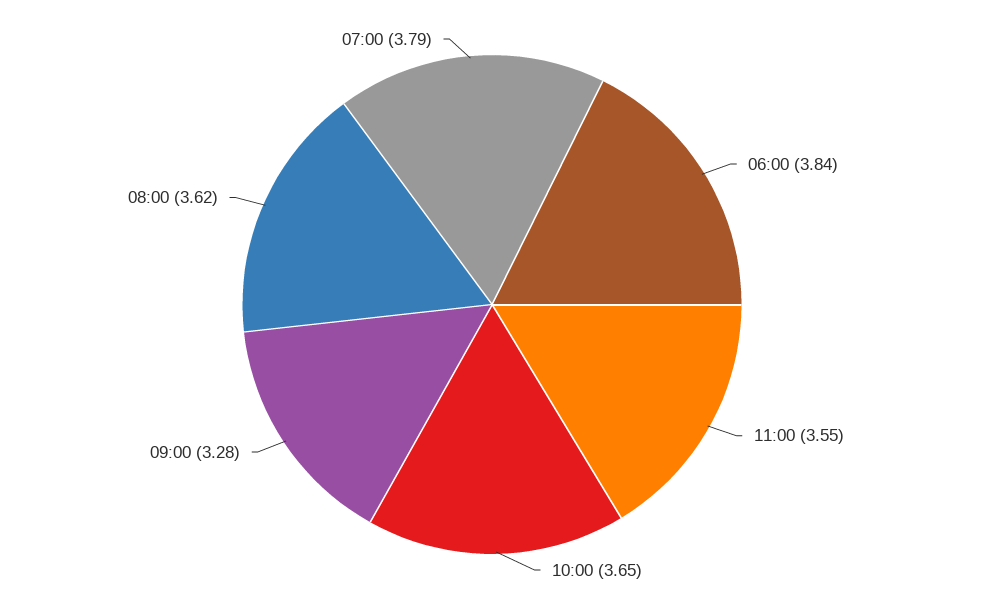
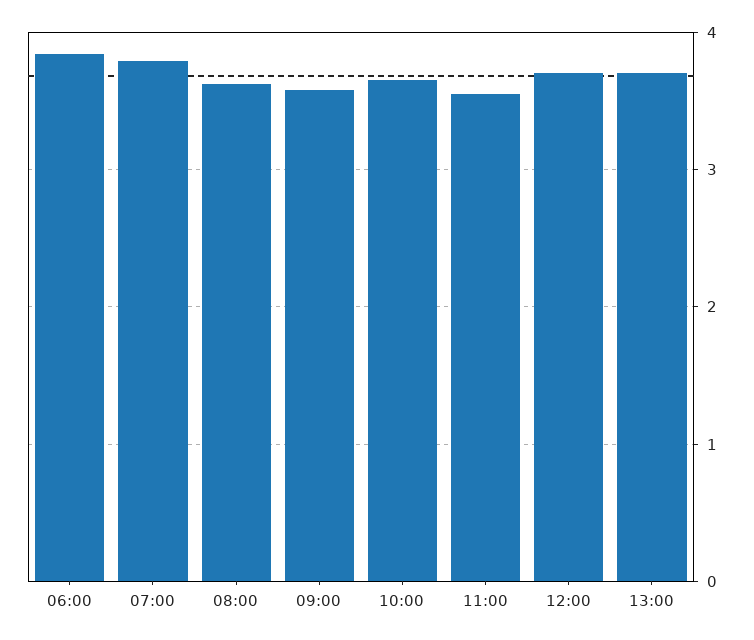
09:00: 3.28 -> 3.6
12:00: none -> 3.7
13:00: none -> 3.7

